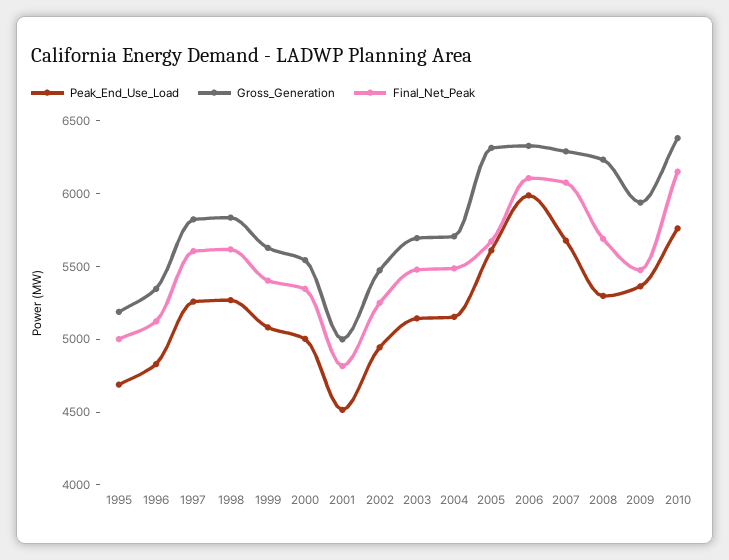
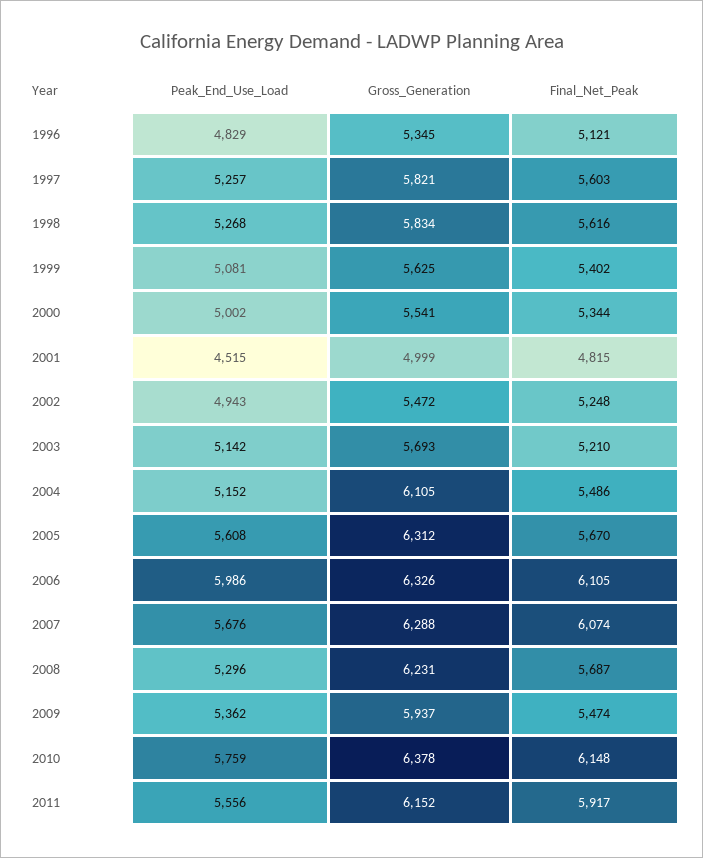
Peak_End_Use_Load, 1995: 4700 -> none
Gross_Generation, 1995: 5200 -> none
Final_Net_Peak, 1995: 5000 -> none
Final_Net_Peak, 2003: 5500 -> 5210
Gross_Generation, 2004: 5700 -> 6105
Peak_End_Use_Load, 2011: none -> 5556
Gross_Generation, 2011: none -> 6152
Final_Net_Peak, 2011: none -> 5917

